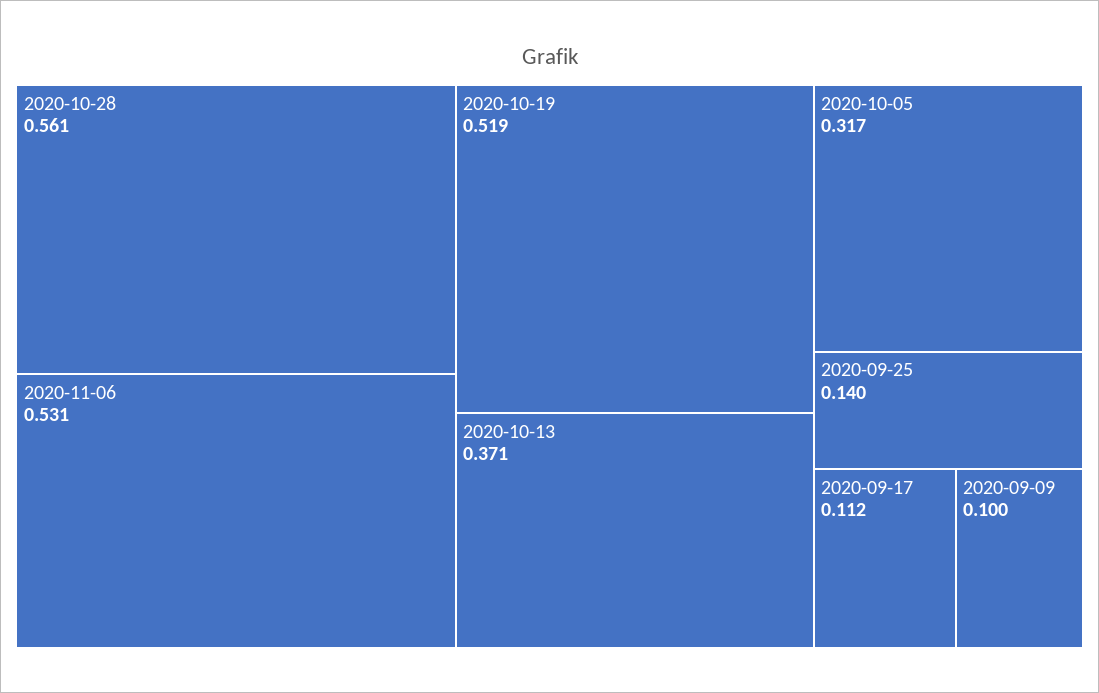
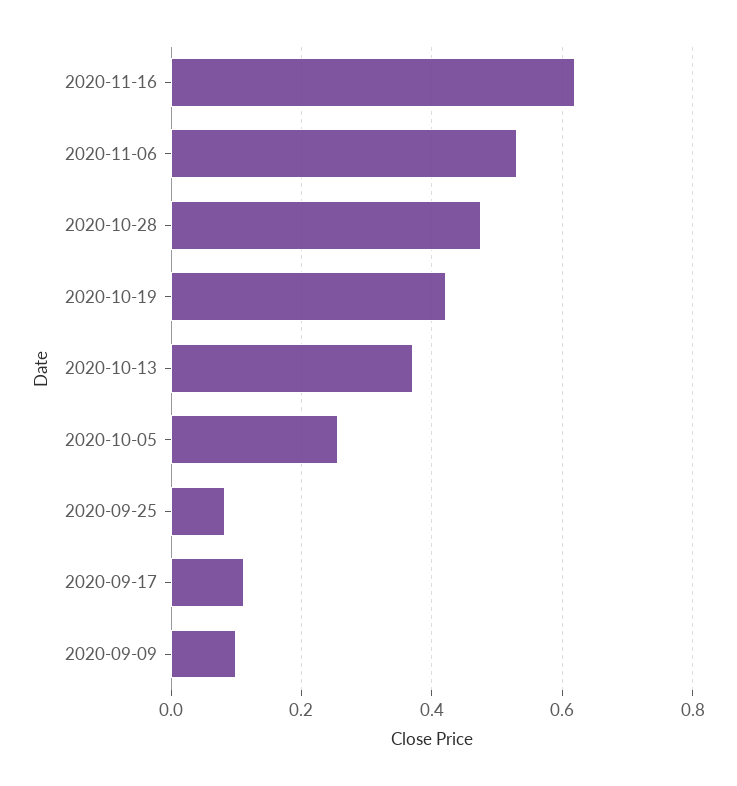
2020-10-28: 0.561 -> 0.48
2020-10-19: 0.519 -> 0.42
2020-10-05: 0.317 -> 0.26
2020-09-25: 0.14 -> 0.08
2020-11-16: none -> 0.62

